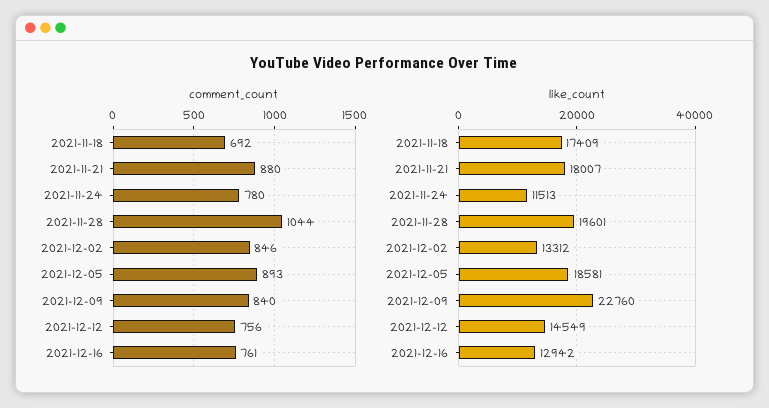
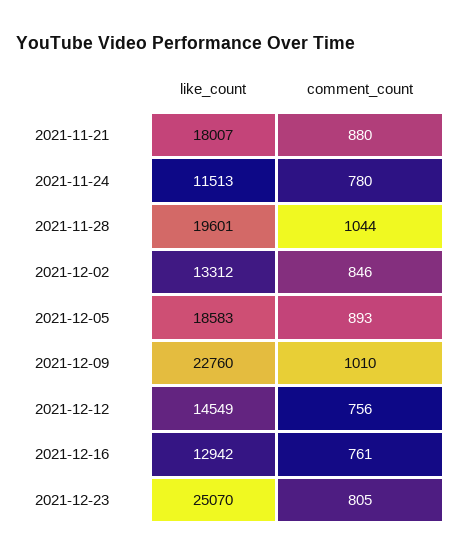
comment_count, 2021-11-18: 692 -> none
comment_count, 2021-12-09: 840 -> 1010
like_count, 2021-11-18: 17409 -> none
like_count, 2021-12-05: 18581 -> 18583
like_count, 2021-12-23: none -> 25070
comment_count, 2021-12-23: none -> 805

